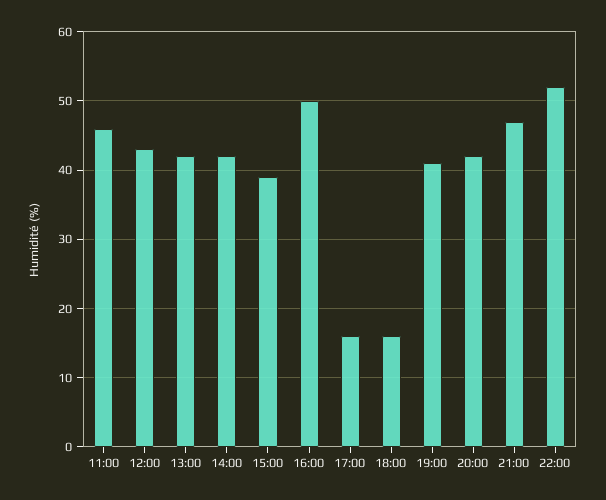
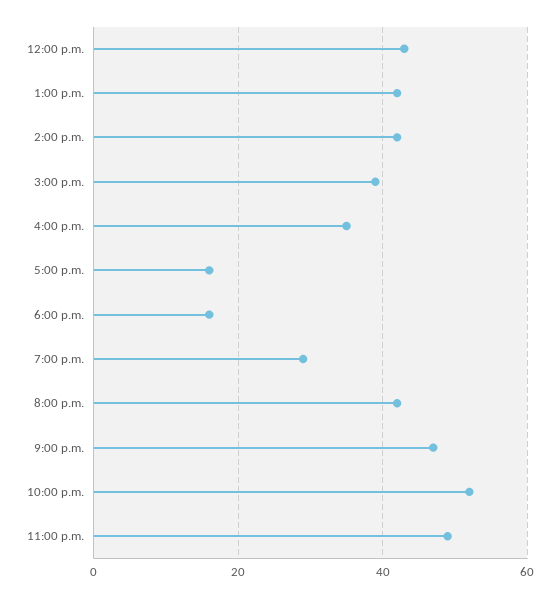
11:00: 46 -> none
16:00: 50 -> 35
19:00: 41 -> 30
11:00 p.m.: none -> 50

